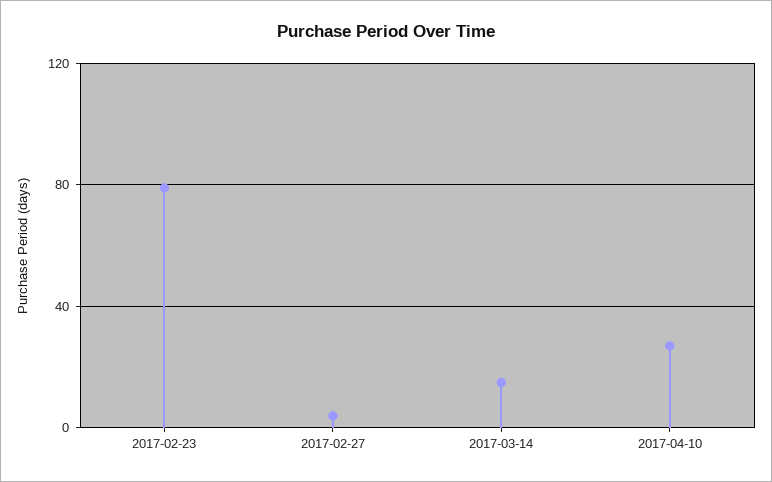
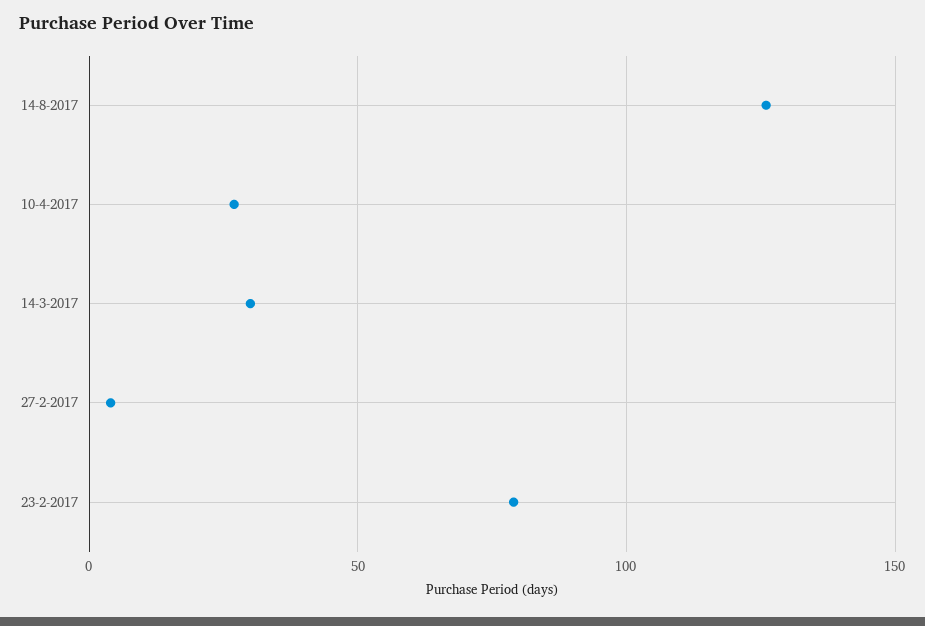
2017-03-14: 15 -> 30
14-8-2017: none -> 125

